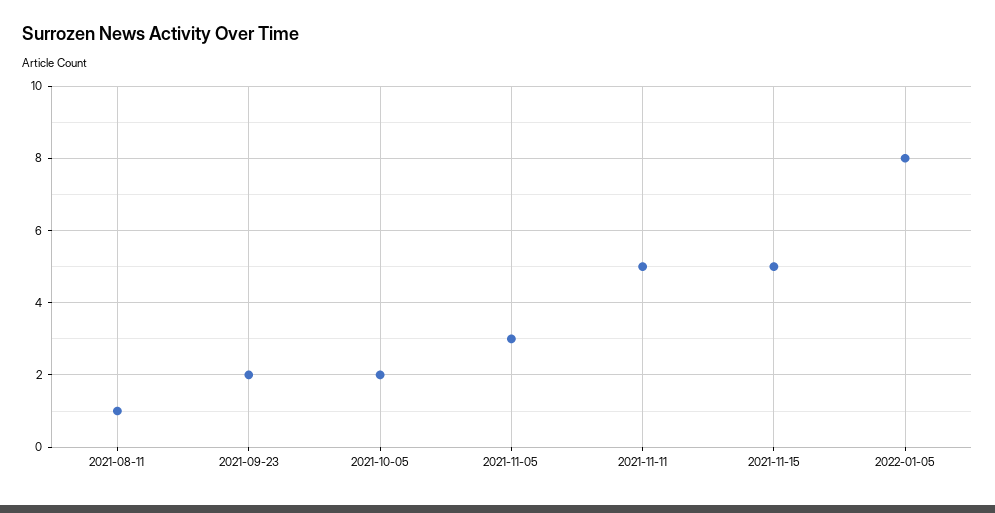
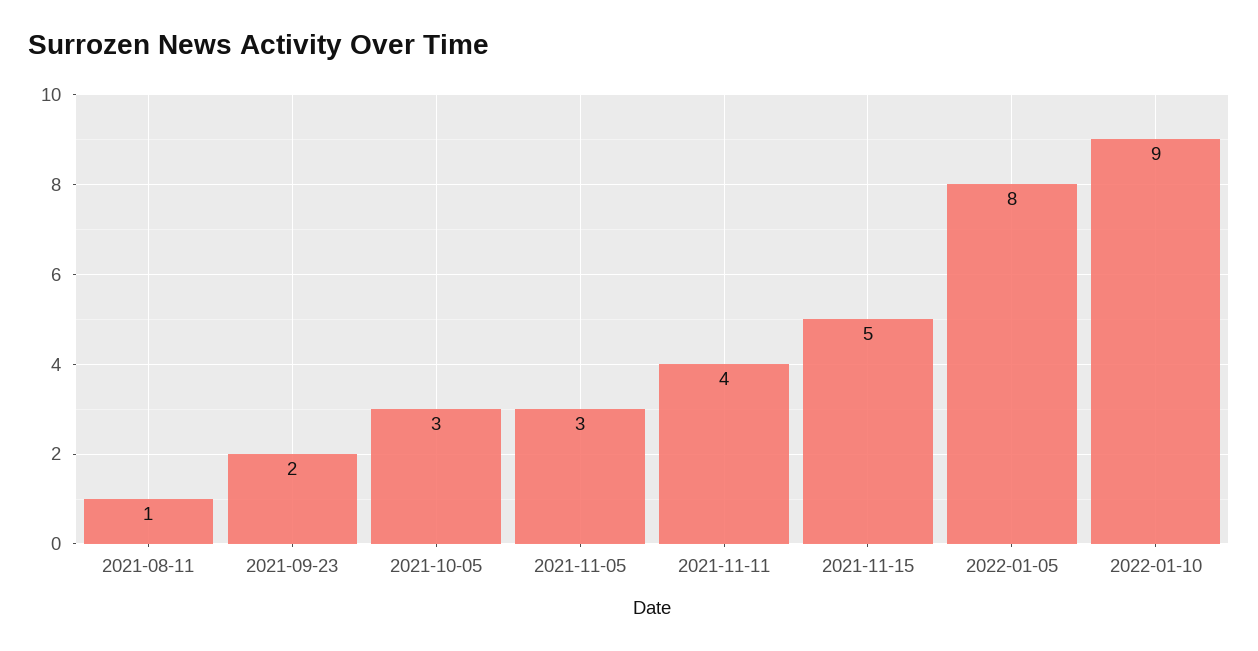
2021-10-05: 2 -> 3
2021-11-11: 5 -> 4
2022-01-10: none -> 9

